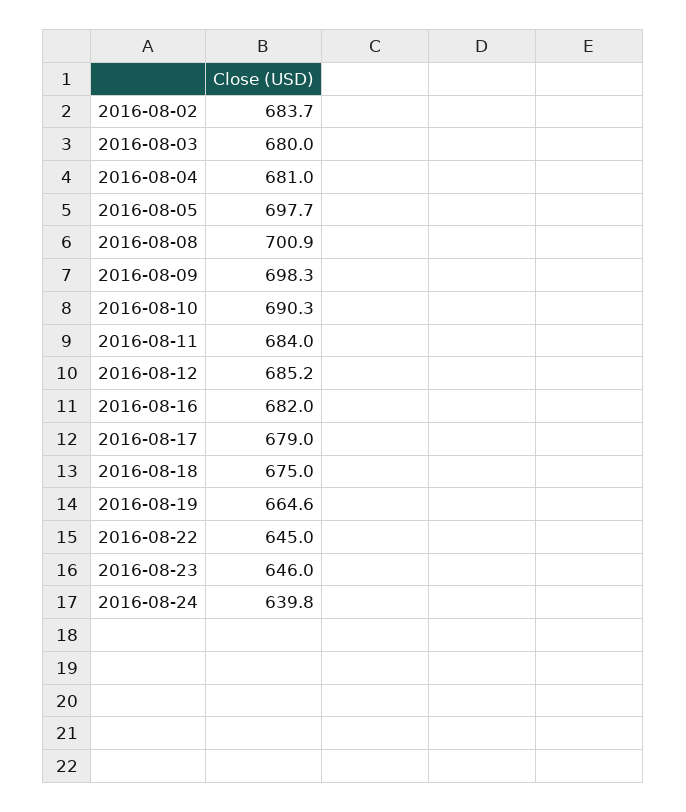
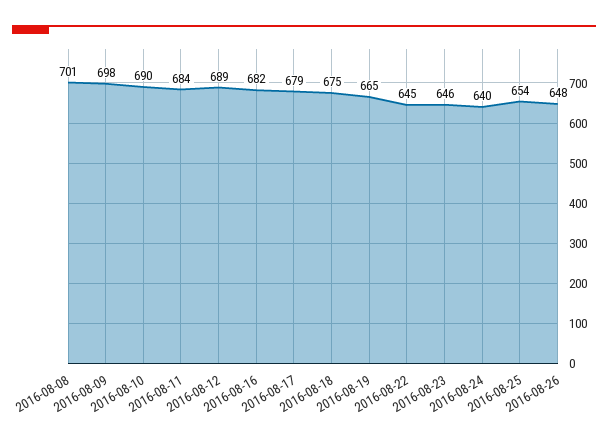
2016-08-02: 683.7 -> none
2016-08-03: 680 -> none
2016-08-04: 681 -> none
2016-08-05: 697.7 -> none
2016-08-12: 685.2 -> 689
2016-08-25: none -> 654
2016-08-26: none -> 648

